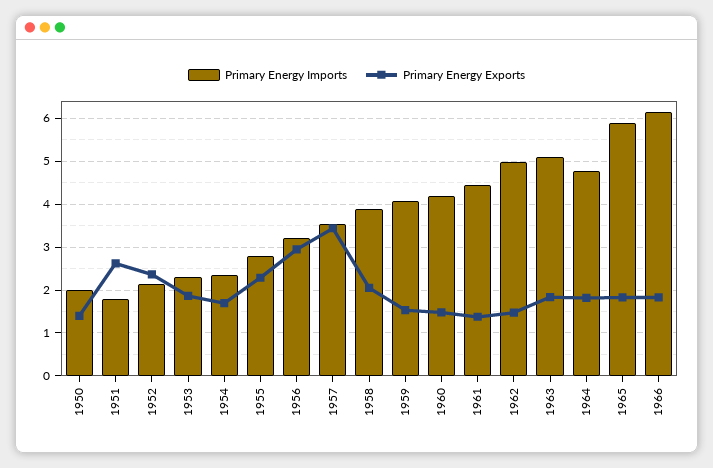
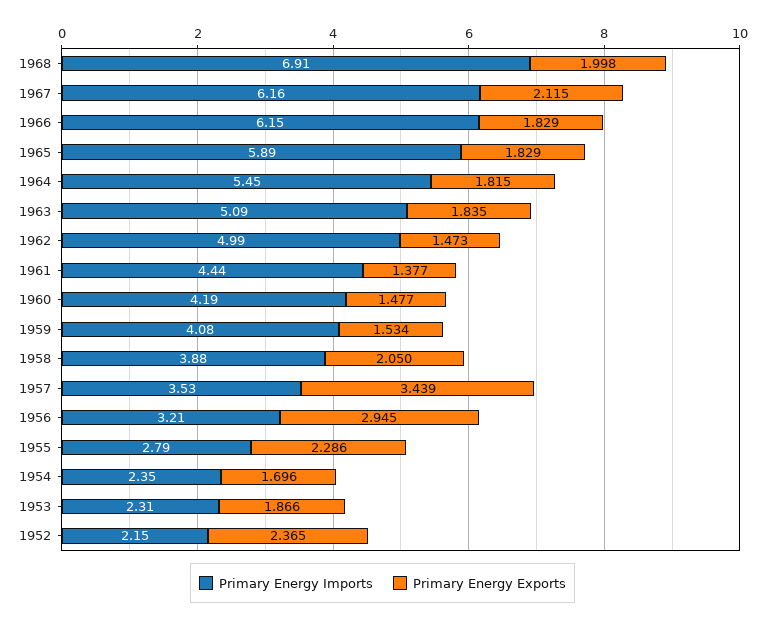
Primary Energy Imports, 1950: 2 -> none
Primary Energy Exports, 1950: 1.4 -> none
Primary Energy Imports, 1951: 1.8 -> none
Primary Energy Exports, 1951: 2.6 -> none
Primary Energy Imports, 1964: 4.8 -> 5.45
Primary Energy Imports, 1968: none -> 6.91
Primary Energy Exports, 1968: none -> 1.998
Primary Energy Imports, 1967: none -> 6.16
Primary Energy Exports, 1967: none -> 2.115

